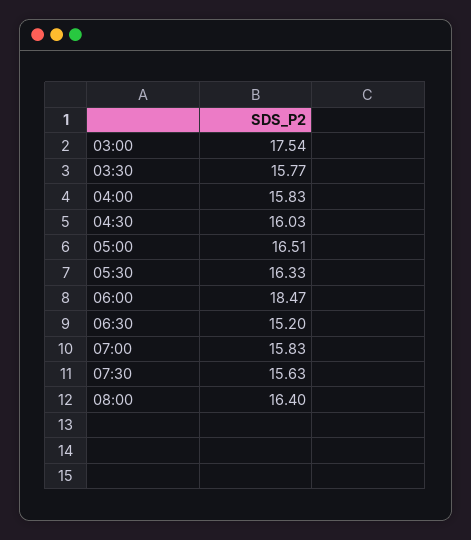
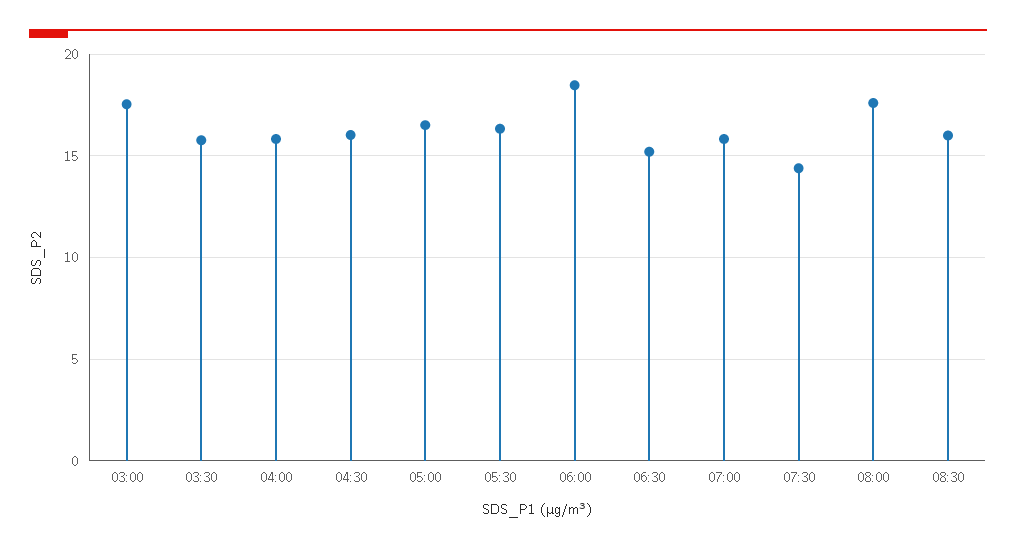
07:30: 15.63 -> 14.5
08:00: 16.4 -> 17.5
08:30: none -> 16

